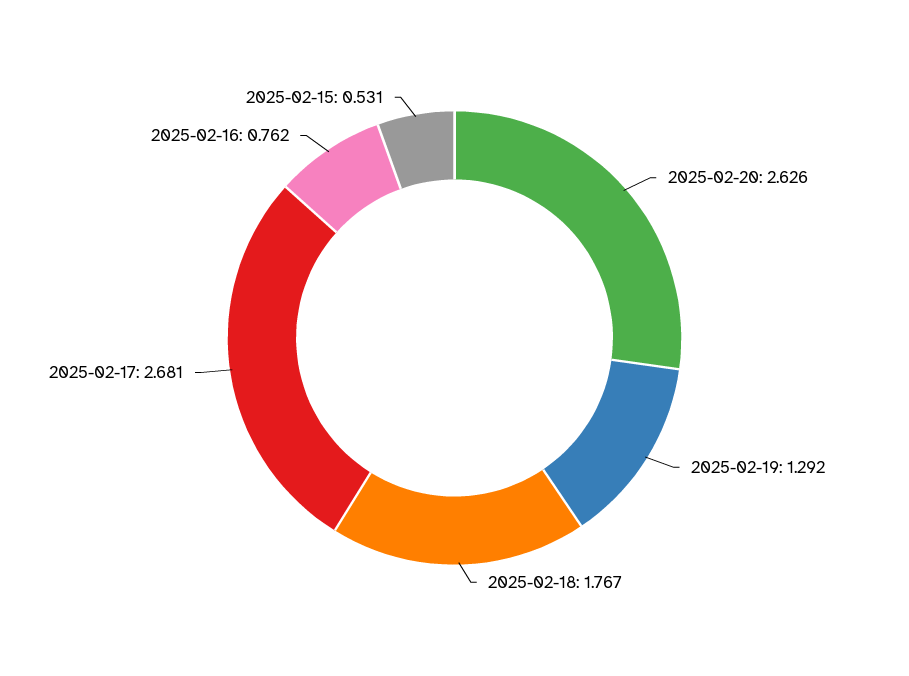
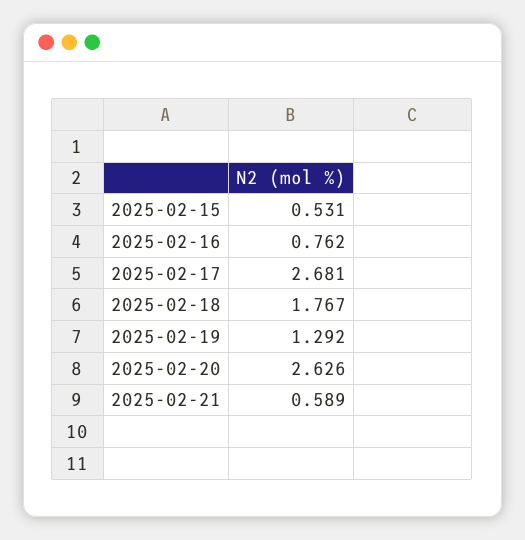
2025-02-21: none -> 0.589

